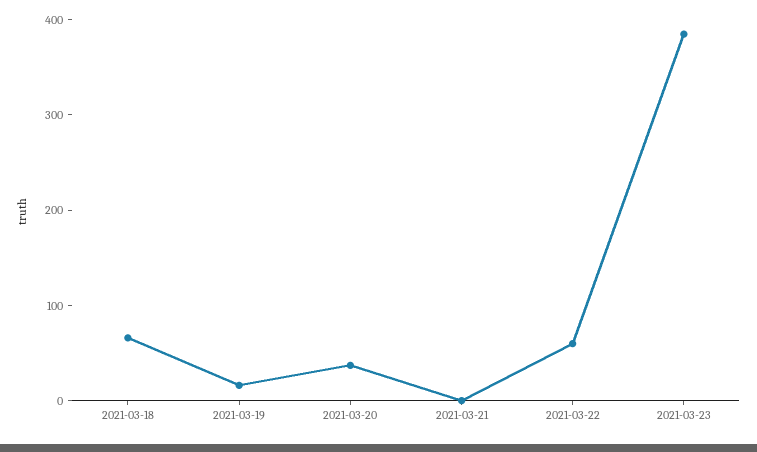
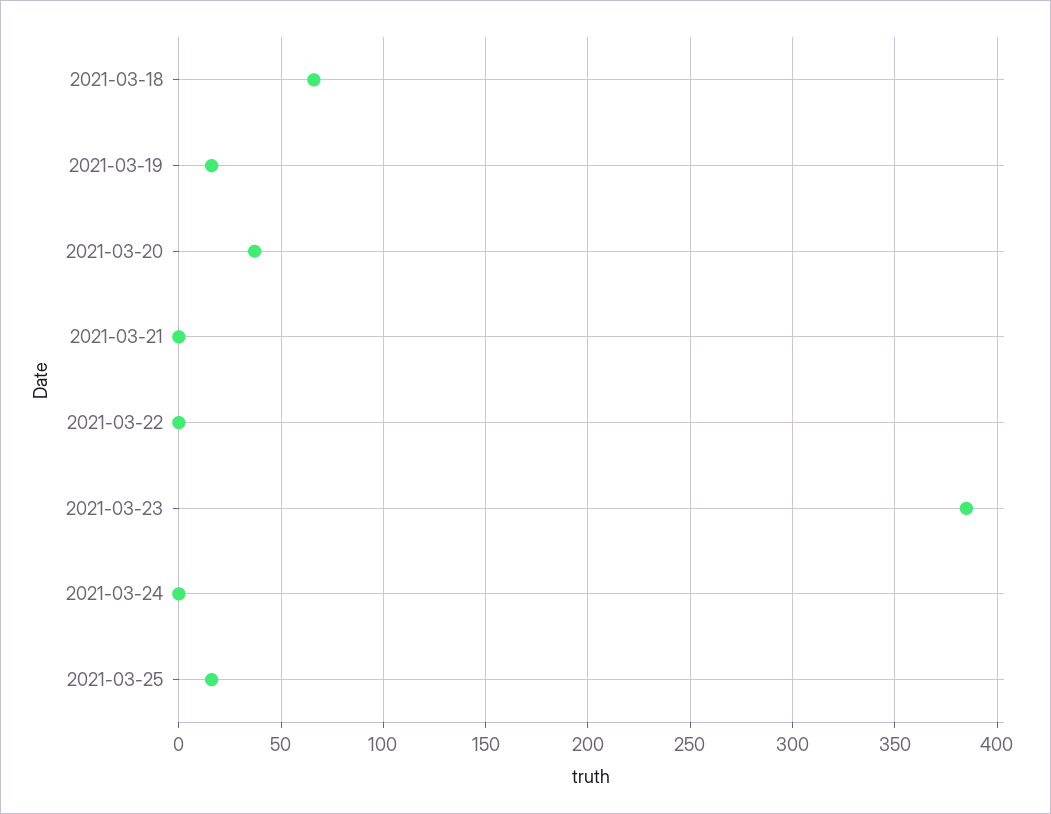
2021-03-22: 60 -> 0
2021-03-24: none -> 0
2021-03-25: none -> 15

